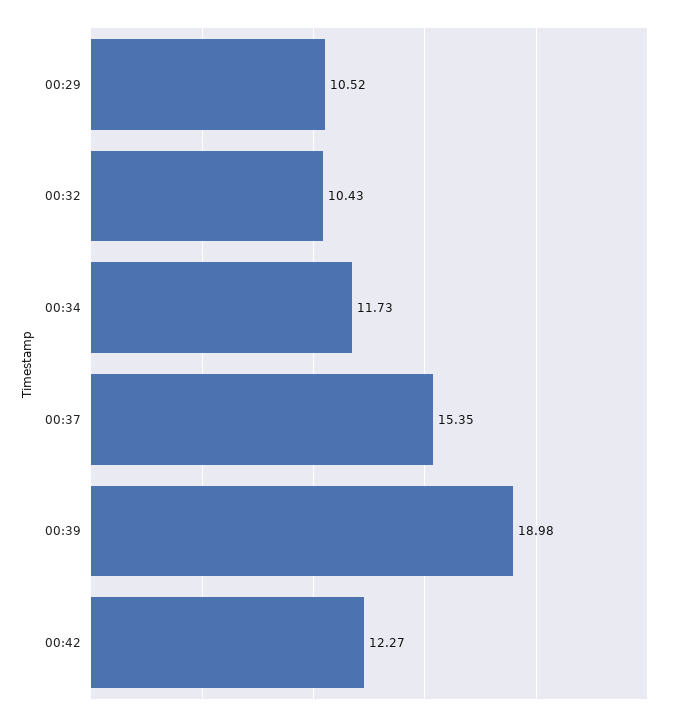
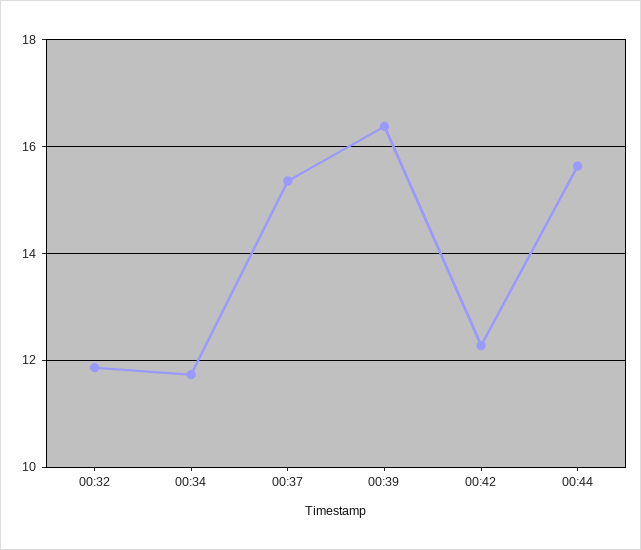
00:29: 10.52 -> none
00:32: 10.43 -> 11.8
00:39: 18.98 -> 16.4
00:44: none -> 15.6

